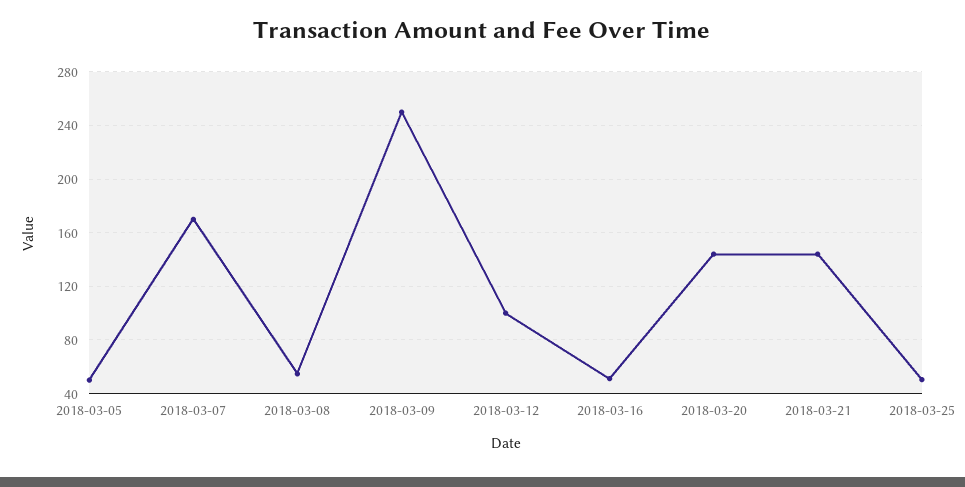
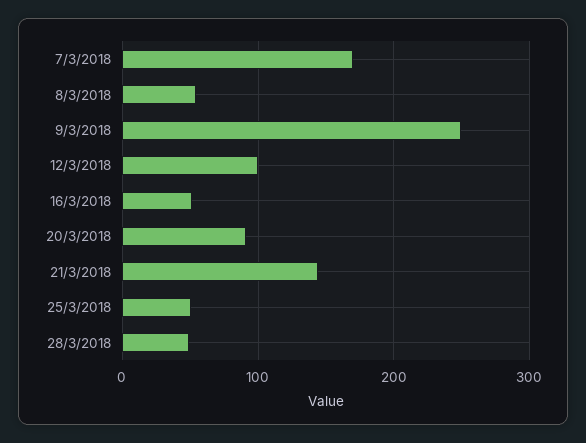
2018-03-05: 50 -> none
2018-03-20: 145 -> 90
28/3/2018: none -> 50

